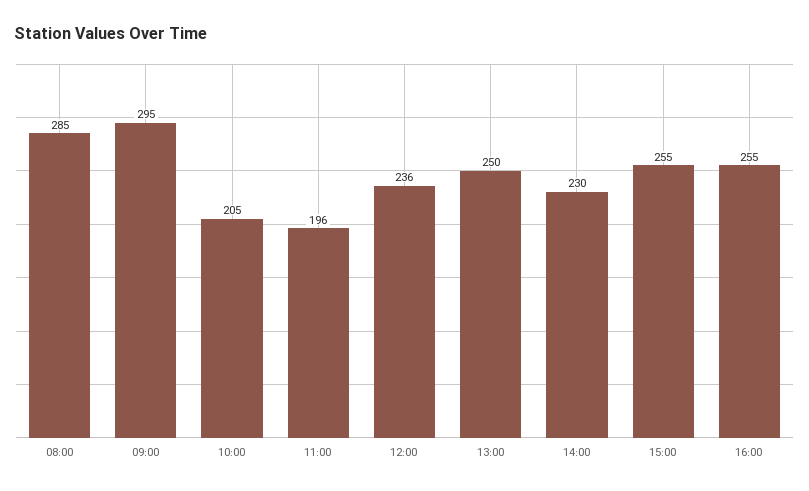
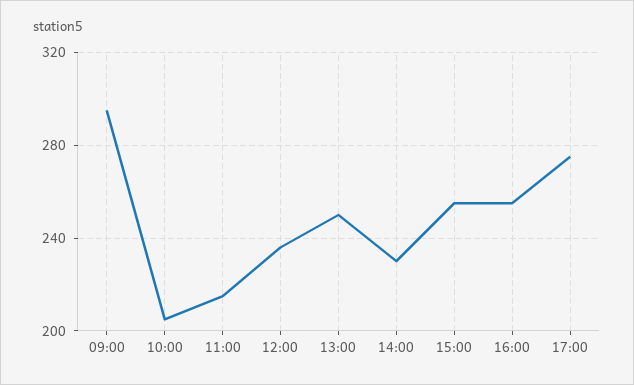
08:00: 285 -> none
11:00: 196 -> 215
17:00: none -> 275

